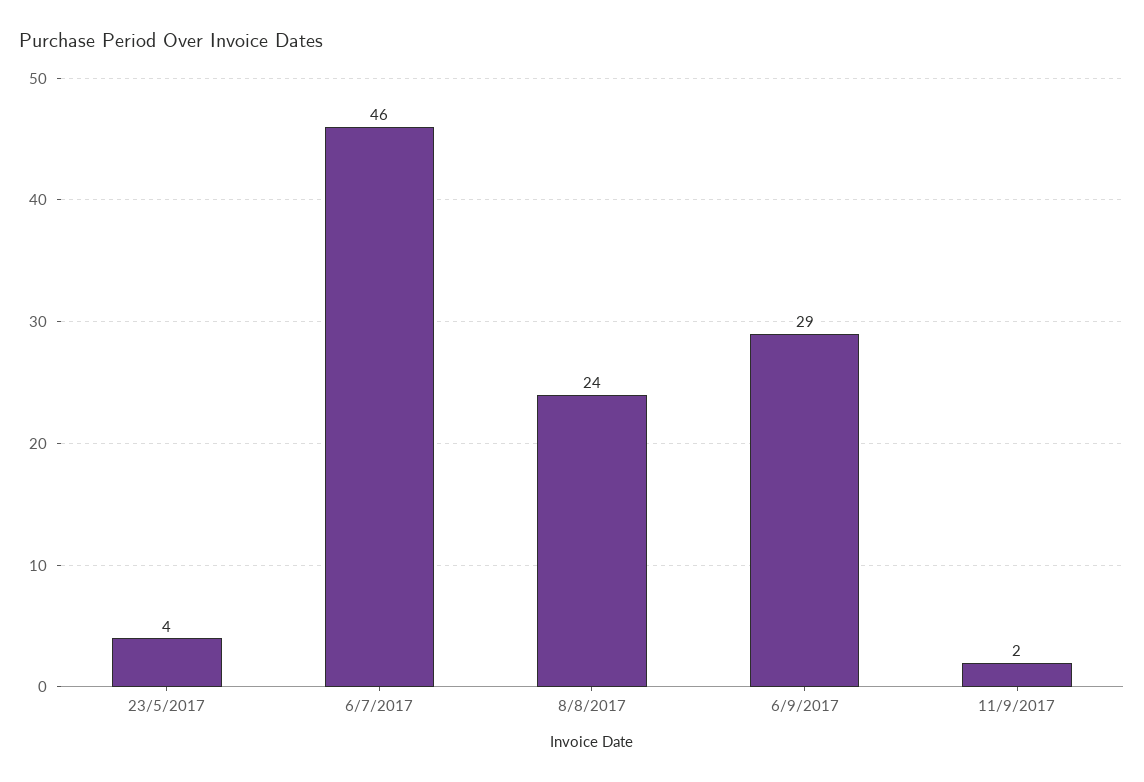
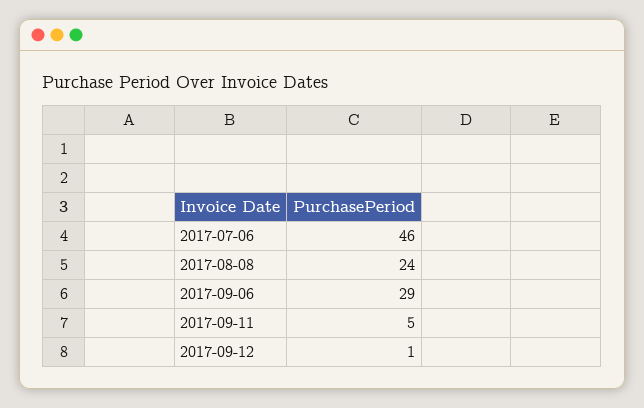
23/5/2017: 4 -> none
11/9/2017: 2 -> 5
2017-09-12: none -> 1

